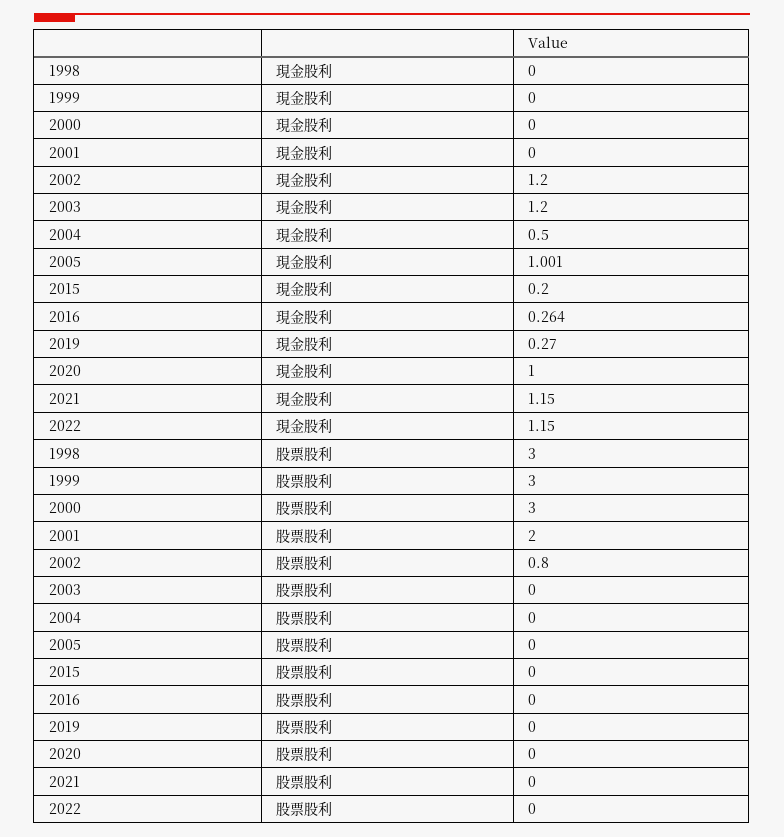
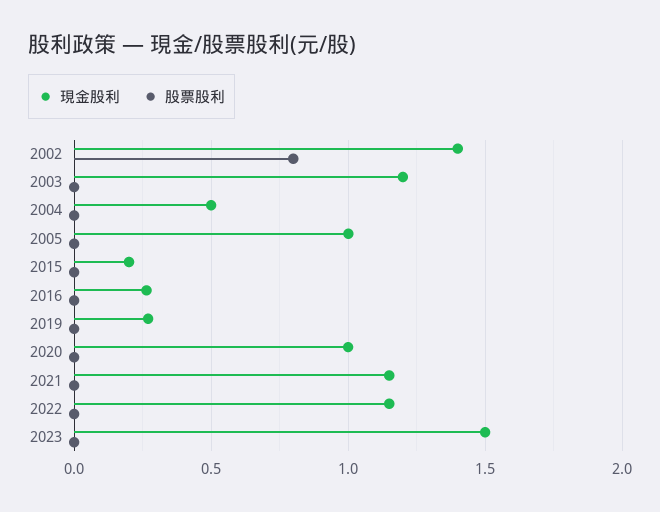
現金股利, 1998: 0 -> none
現金股利, 1999: 0 -> none
現金股利, 2000: 0 -> none
現金股利, 2001: 0 -> none
現金股利, 2002: 1.2 -> 1.4
股票股利, 1998: 3 -> none
股票股利, 1999: 3 -> none
股票股利, 2000: 3 -> none
股票股利, 2001: 2 -> none
現金股利, 2023: none -> 1.5
股票股利, 2023: none -> 0

